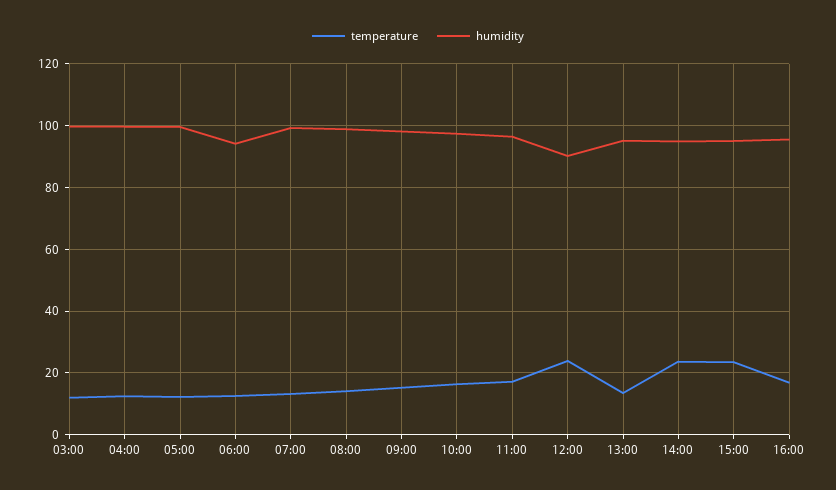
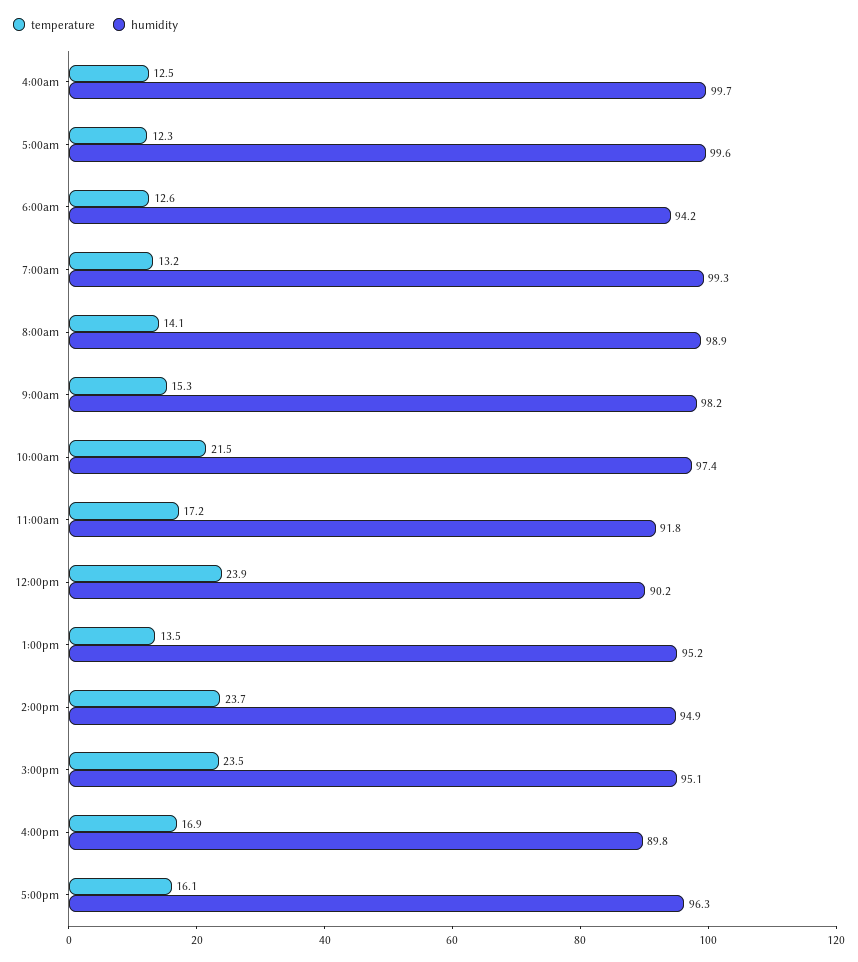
temperature, 03:00: 12 -> none
humidity, 03:00: 100 -> none
temperature, 10:00: 16 -> 21.5
humidity, 11:00: 96 -> 91.8
humidity, 16:00: 96 -> 89.8
temperature, 5:00pm: none -> 16.1
humidity, 5:00pm: none -> 96.3

